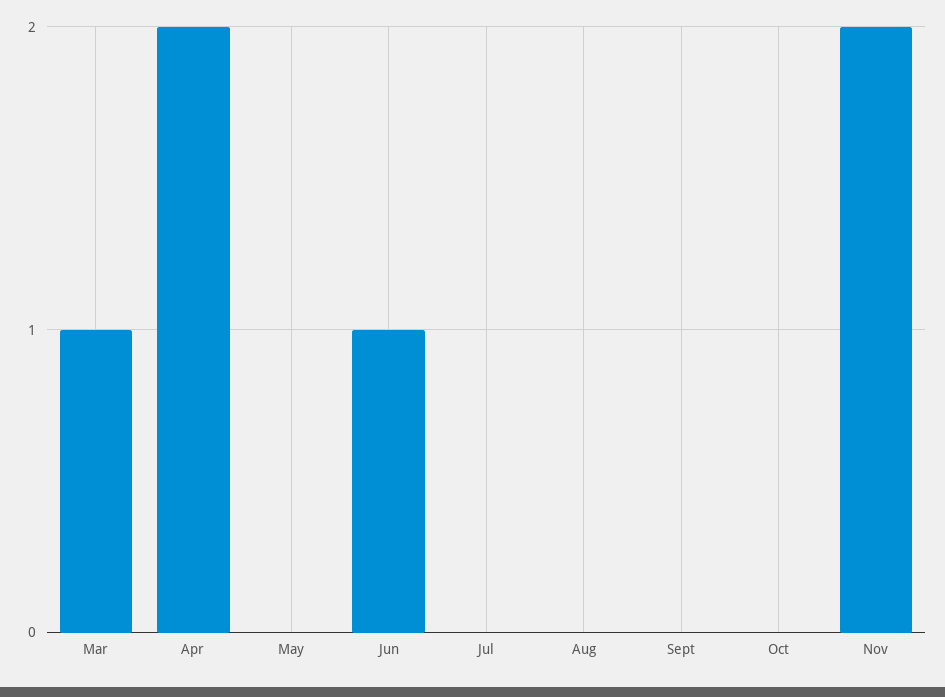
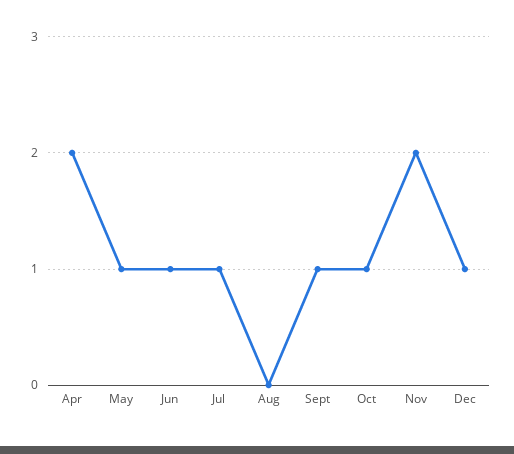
Mar: 1 -> none
May: 0 -> 1
Jul: 0 -> 1
Sept: 0 -> 1
Oct: 0 -> 1
Dec: none -> 1

